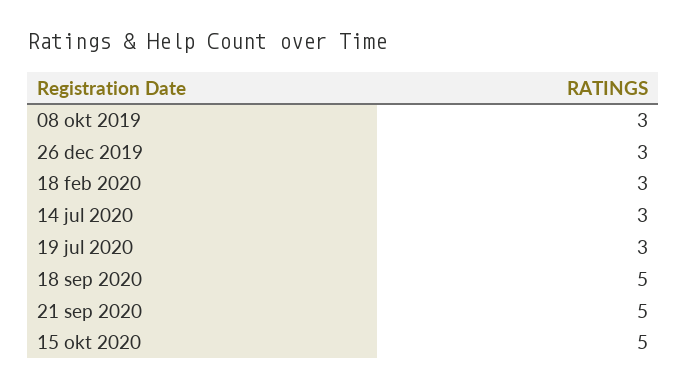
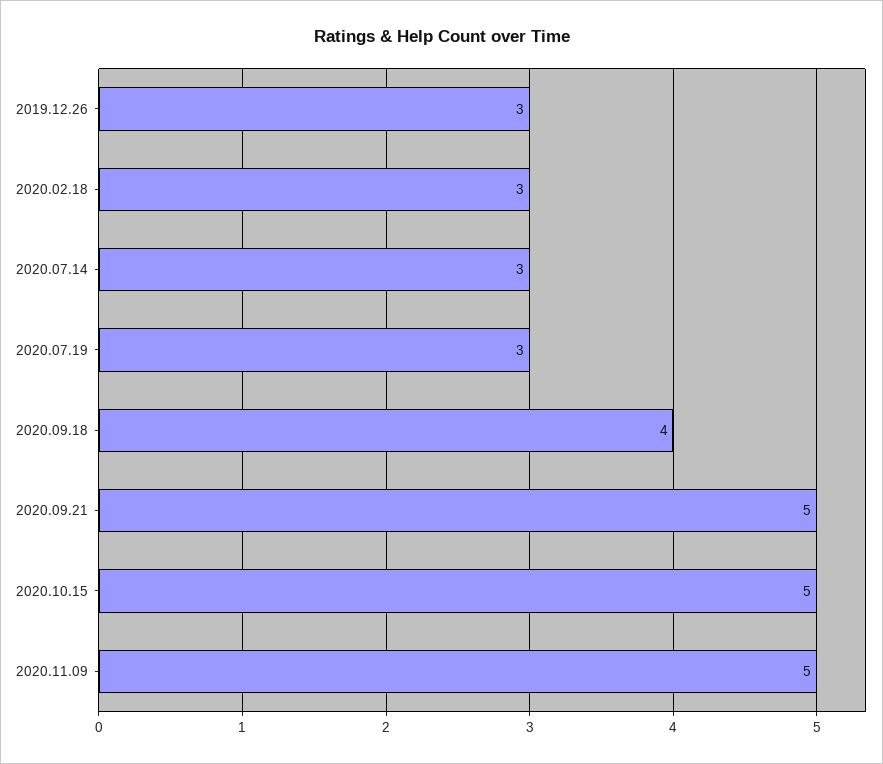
08 okt 2019: 3 -> none
18 sep 2020: 5 -> 4
2020.11.09: none -> 5

